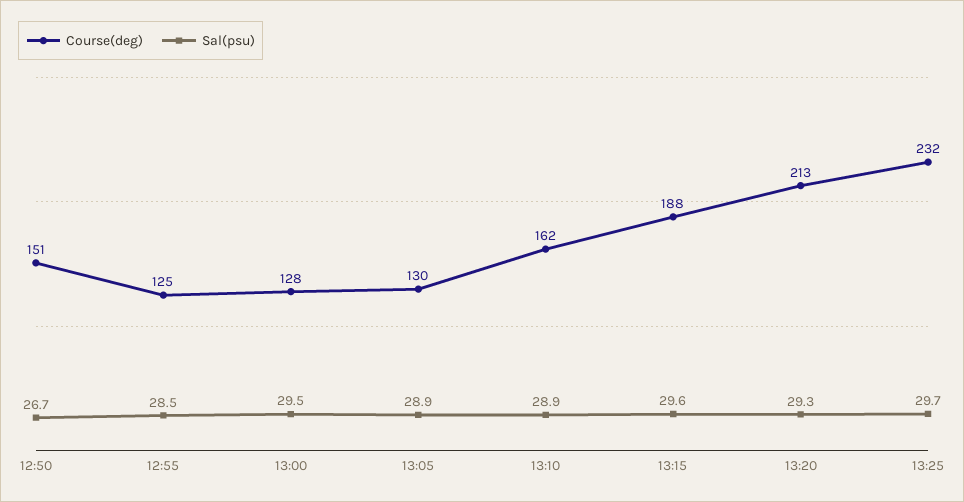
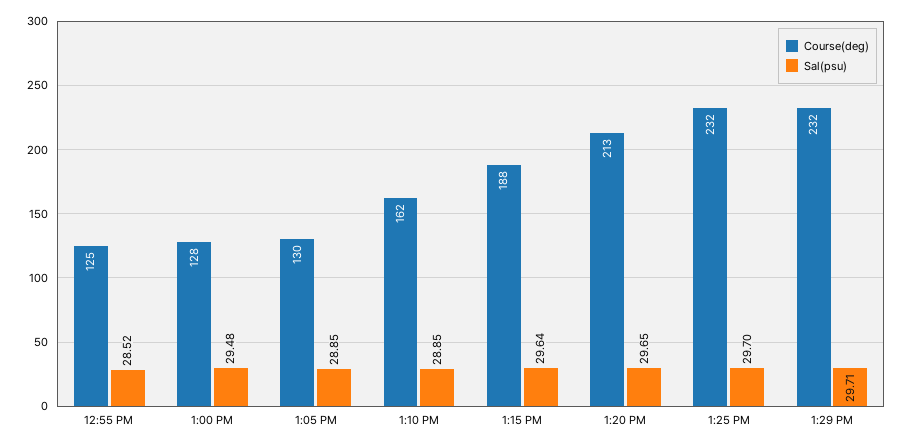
Course(deg), 12:50: 151 -> none
Sal(psu), 12:50: 26.7 -> none
Sal(psu), 13:20: 29.3 -> 29.65
Course(deg), 1:29 PM: none -> 232
Sal(psu), 1:29 PM: none -> 29.71

